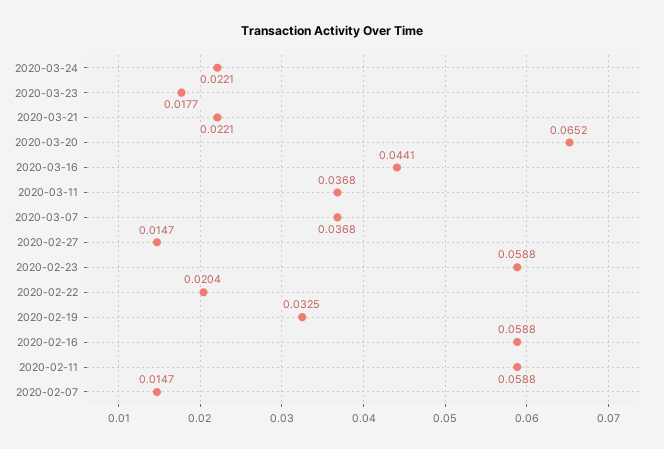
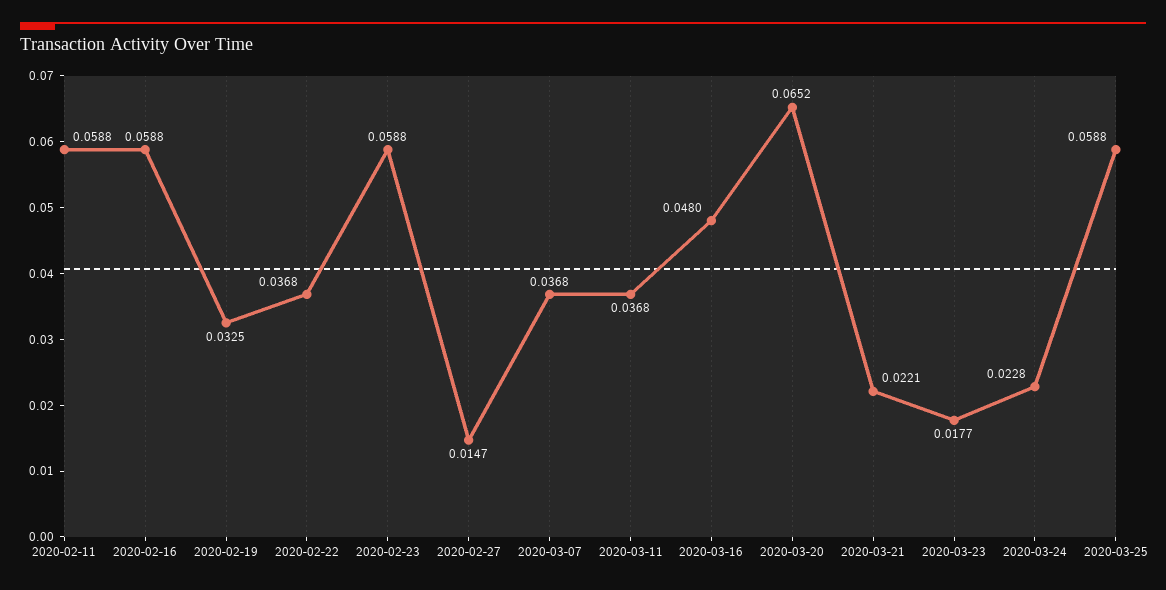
2020-03-24: 0.0221 -> 0.0228
2020-03-16: 0.0441 -> 0.048
2020-02-22: 0.0204 -> 0.0368
2020-02-07: 0.0147 -> none
2020-03-25: none -> 0.0588

